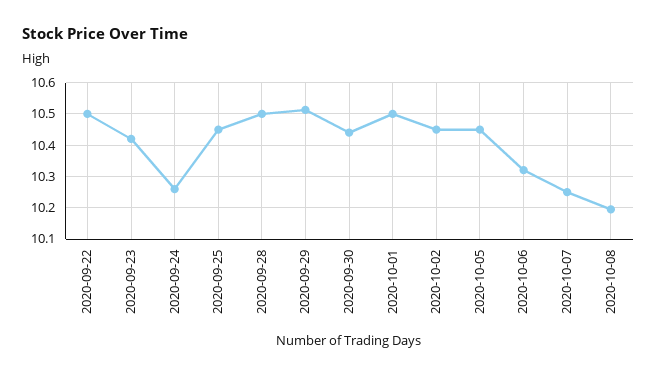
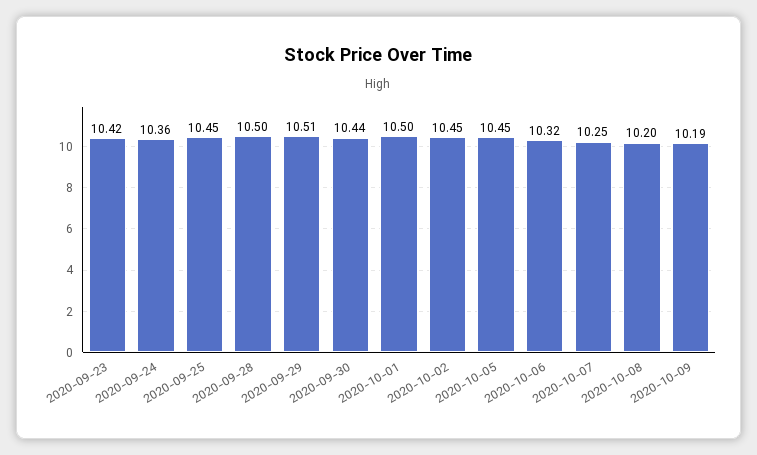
2020-09-22: 10.5 -> none
2020-09-24: 10.26 -> 10.36
2020-10-09: none -> 10.19

